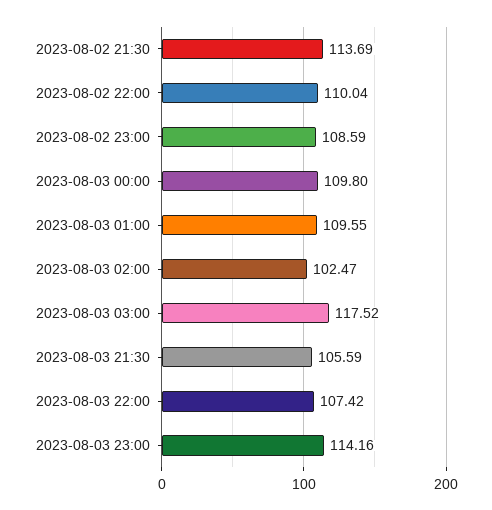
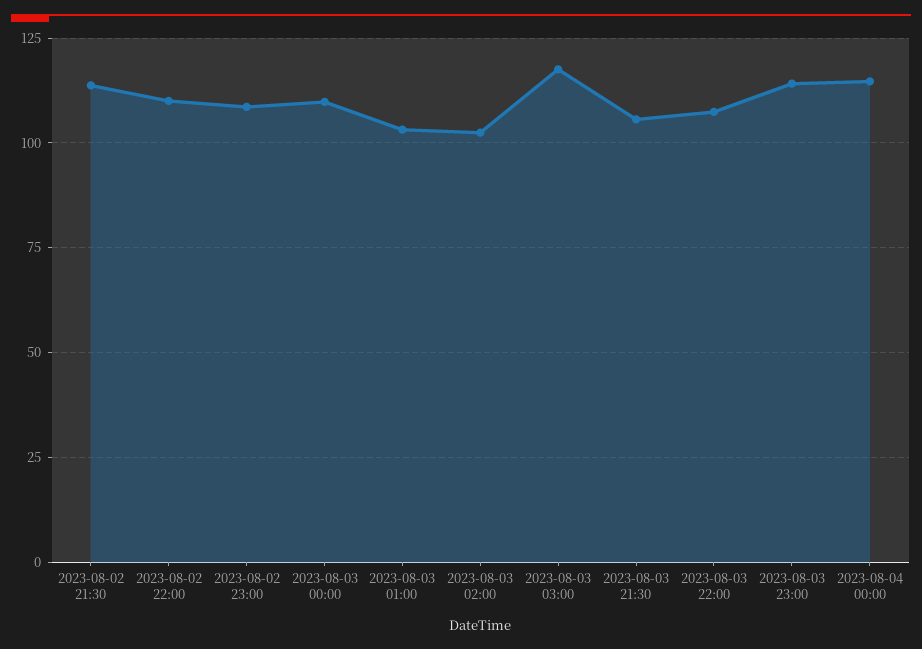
2023-08-03 01:00: 109.55 -> 102.5
2023-08-04 00:00: none -> 115

